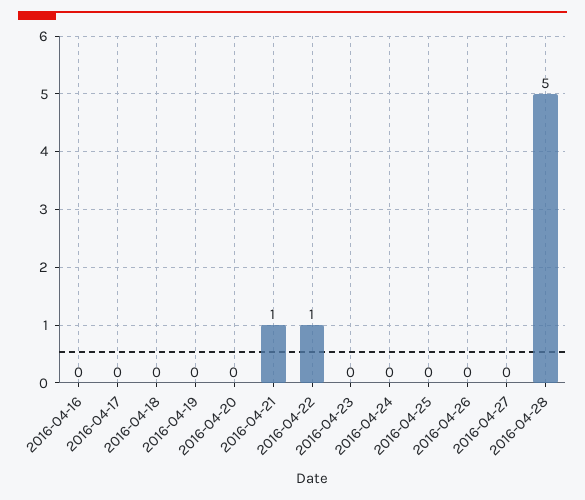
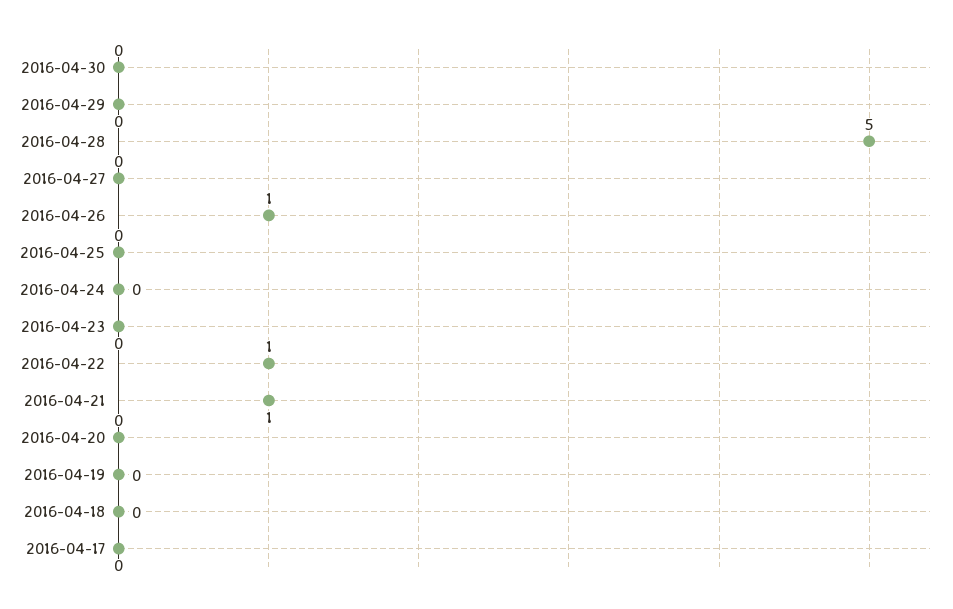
2016-04-16: 0 -> none
2016-04-26: 0 -> 1
2016-04-30: none -> 0
2016-04-29: none -> 0

